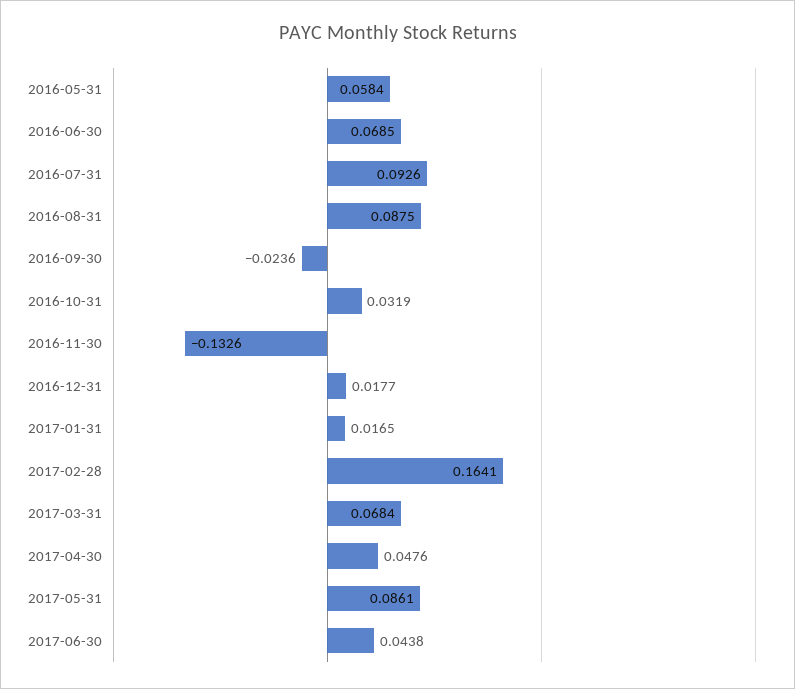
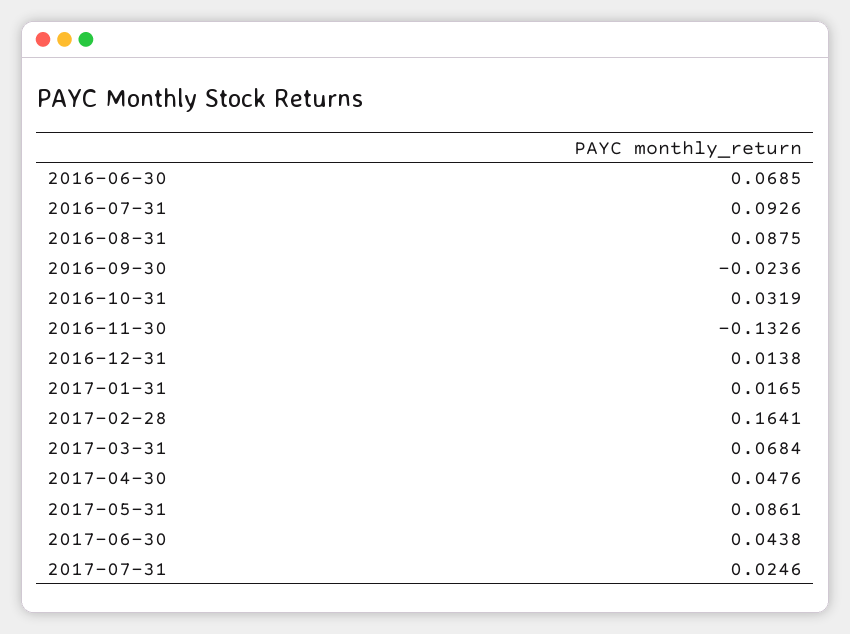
2016-05-31: 0.0584 -> none
2016-12-31: 0.0177 -> 0.0138
2017-07-31: none -> 0.0246

